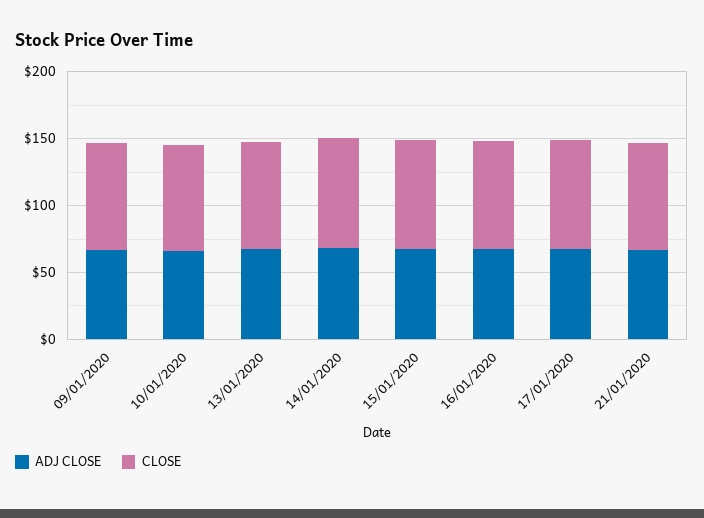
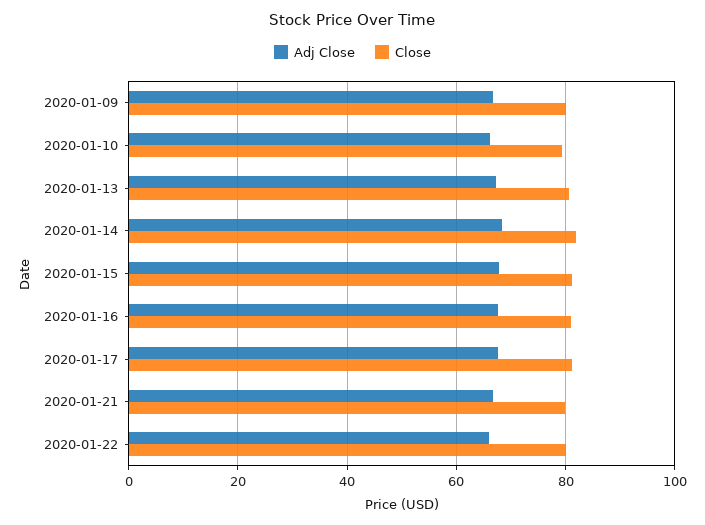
ADJ CLOSE, 2020-01-22: none -> 66
CLOSE, 2020-01-22: none -> 80

